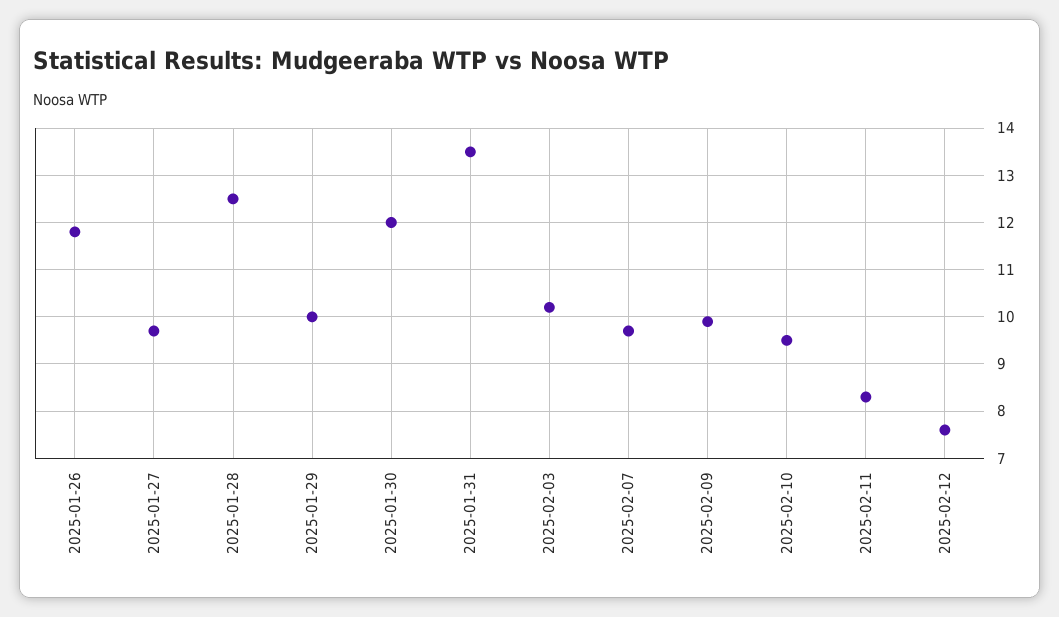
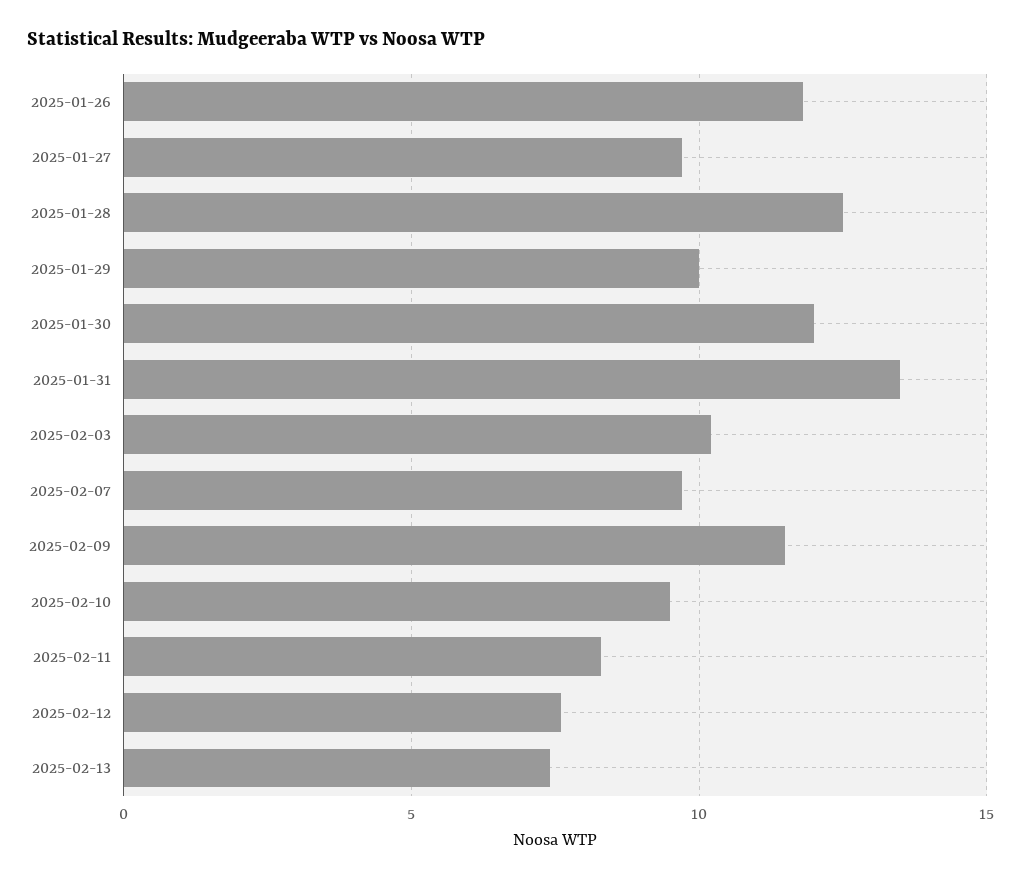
2025-02-09: 10 -> 11.5
2025-02-13: none -> 7.5

